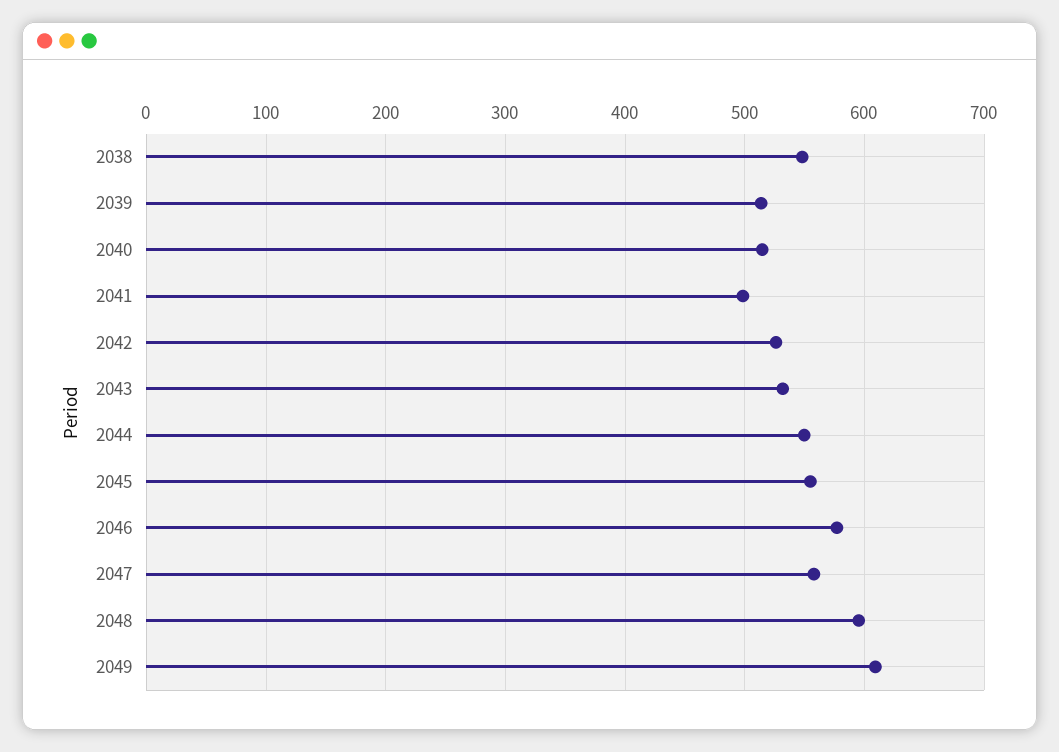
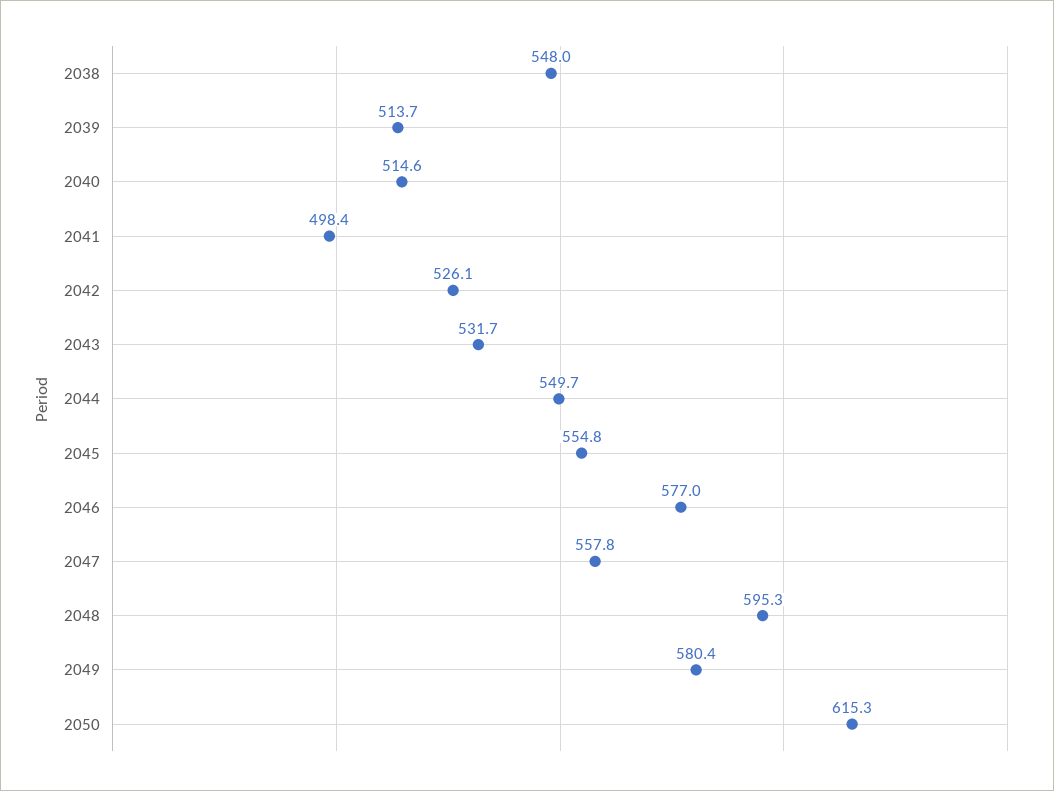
2049: 610 -> 580.4
2050: none -> 615.3

